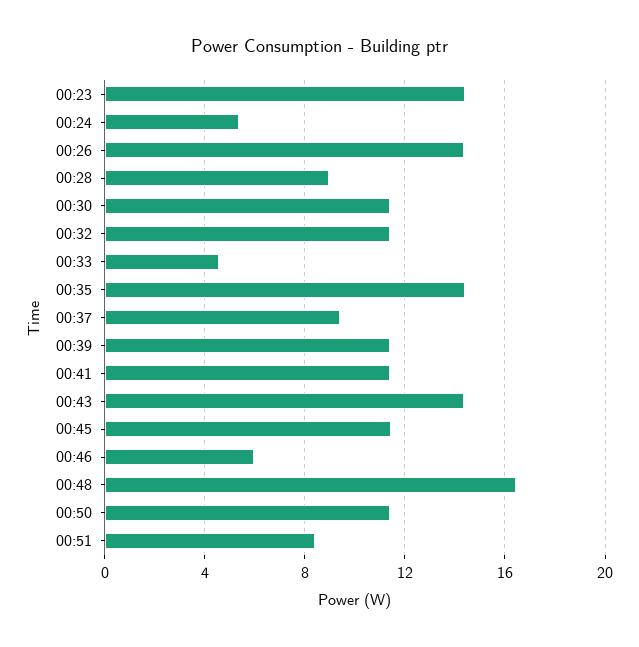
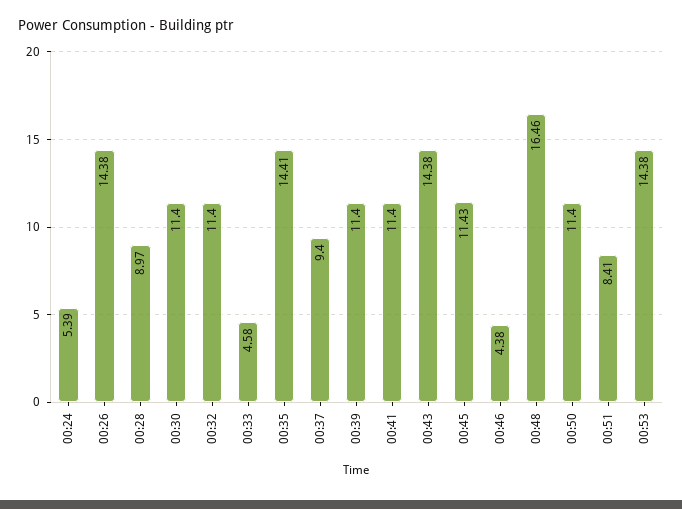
00:23: 14.5 -> none
00:46: 6 -> 4.38
00:53: none -> 14.38

